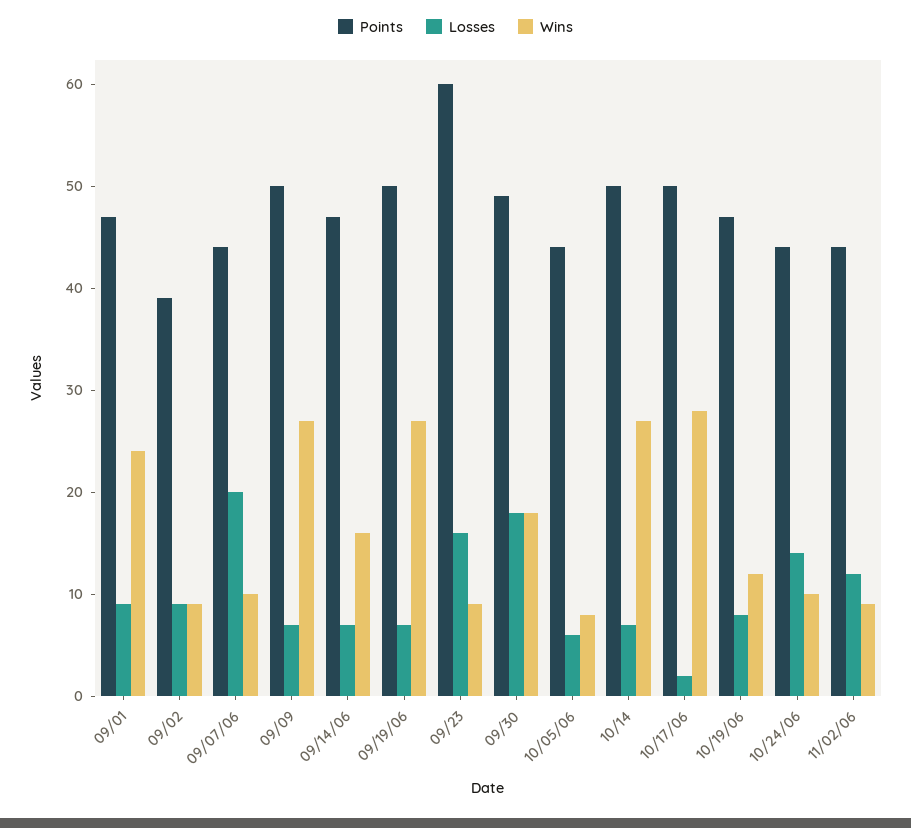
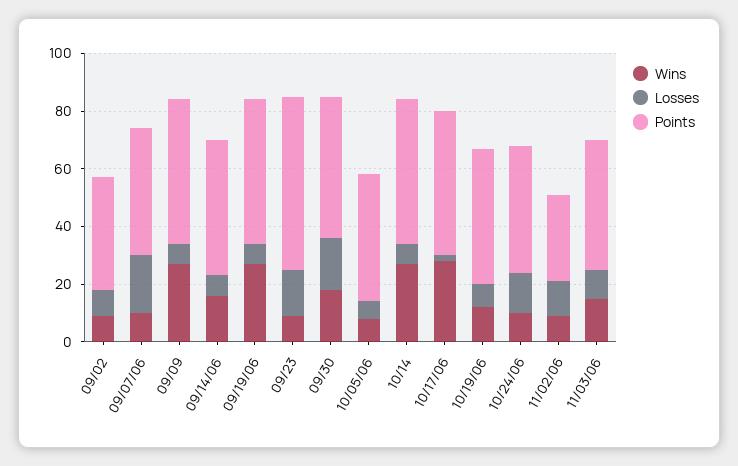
Points, 09/01: 47 -> none
Losses, 09/01: 9 -> none
Wins, 09/01: 24 -> none
Points, 11/02/06: 44 -> 30
Wins, 11/03/06: none -> 15
Losses, 11/03/06: none -> 10
Points, 11/03/06: none -> 45

